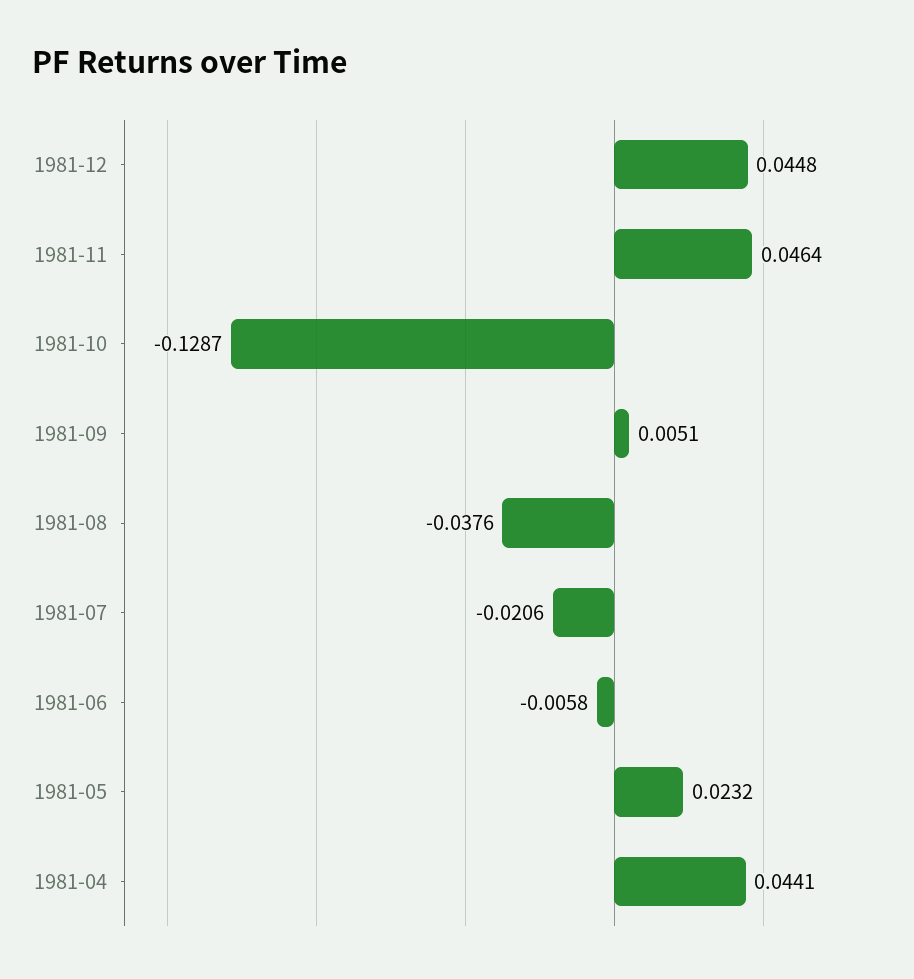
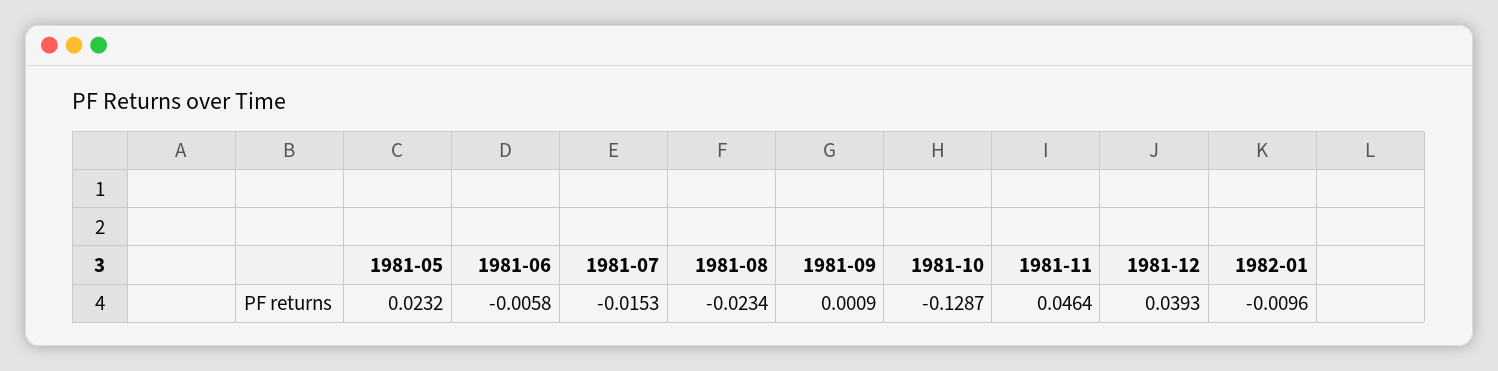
1981-12: 0.0448 -> 0.0393
1981-09: 0.0051 -> 0.0009
1981-08: -0.0376 -> -0.0234
1981-07: -0.0206 -> -0.0153
1981-04: 0.0441 -> none
1982-01: none -> -0.0096

